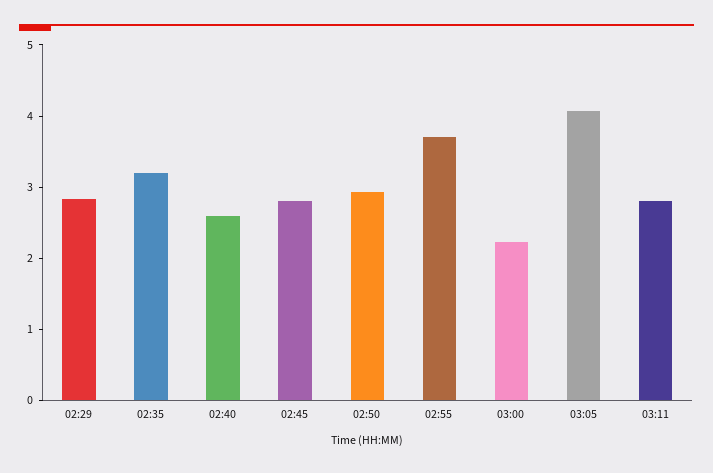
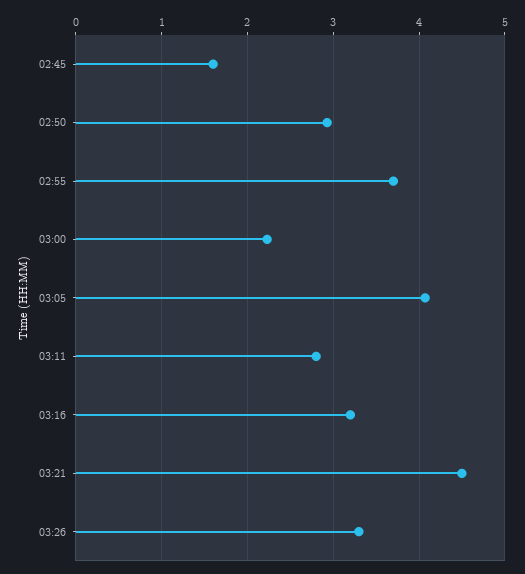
02:29: 2.8 -> none
02:35: 3.2 -> none
02:40: 2.6 -> none
02:45: 2.8 -> 1.6
03:16: none -> 3.2
03:21: none -> 4.5
03:26: none -> 3.3

